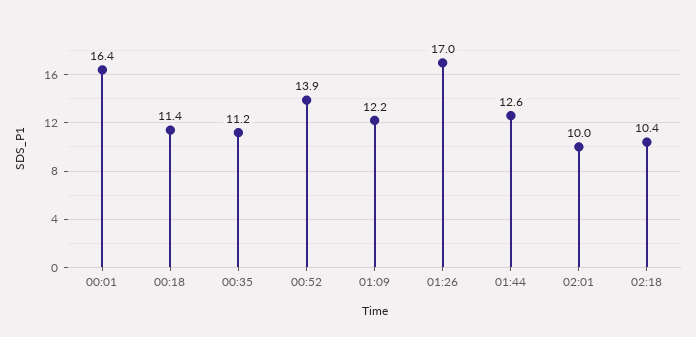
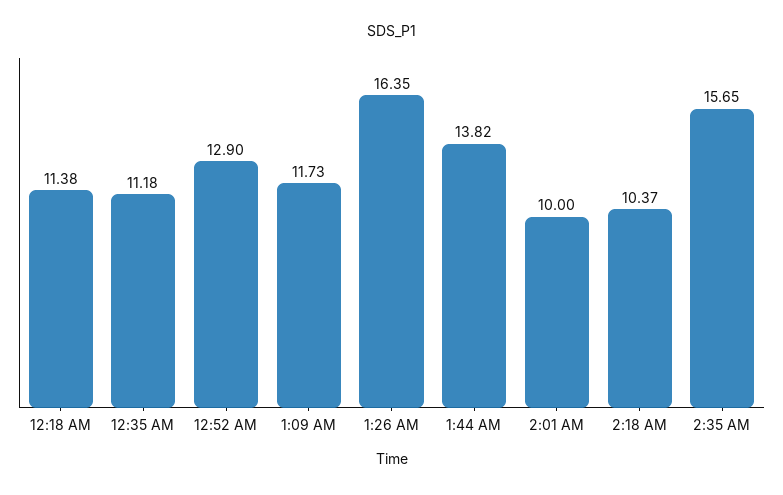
00:01: 16.4 -> none
00:52: 13.9 -> 12.9
01:09: 12.2 -> 11.73
01:26: 17 -> 16.35
01:44: 12.6 -> 13.82
2:35 AM: none -> 15.65

